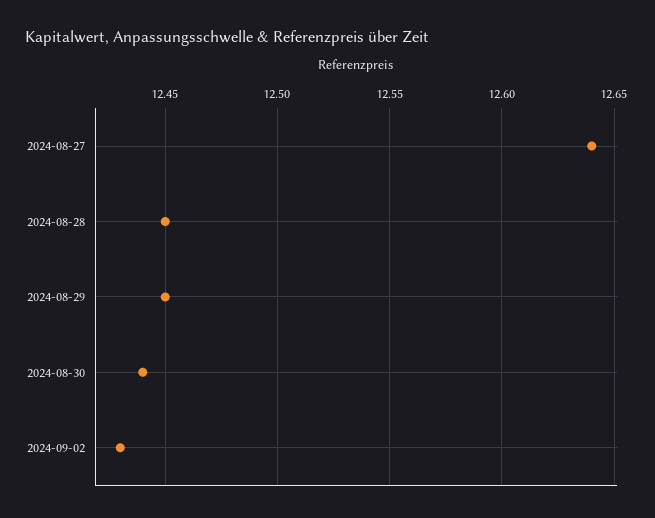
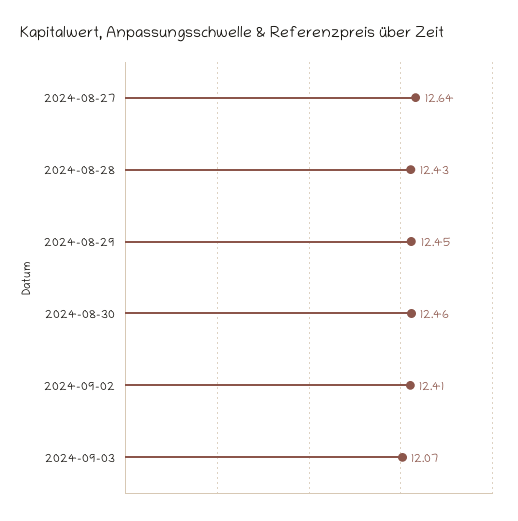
2024-08-28: 12.45 -> 12.43
2024-08-30: 12.44 -> 12.46
2024-09-02: 12.43 -> 12.41
2024-09-03: none -> 12.07

